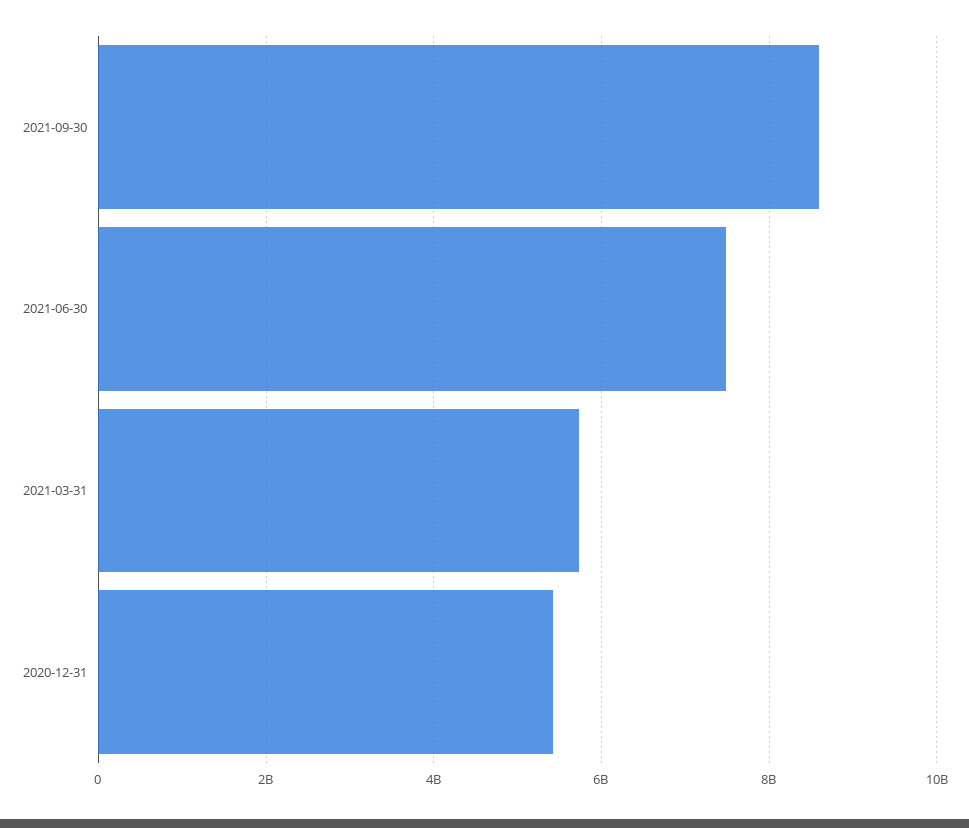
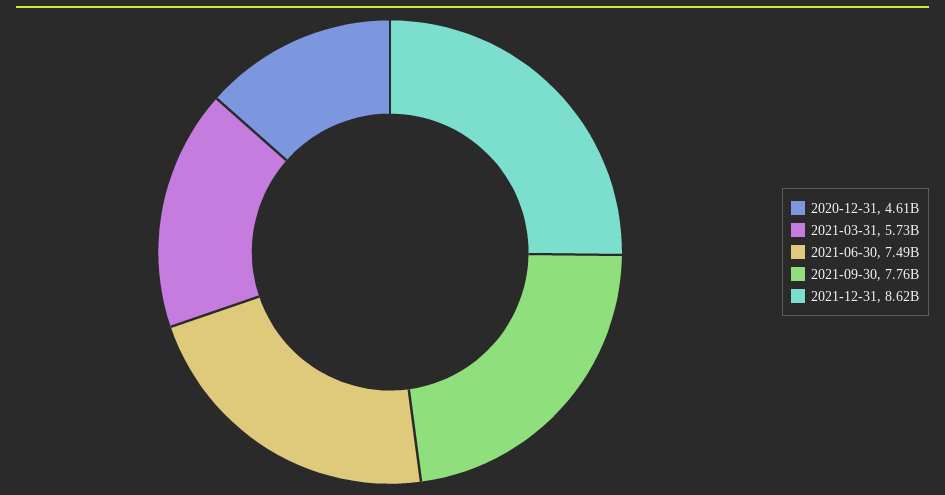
2021-09-30: 8600000000 -> 7760000000
2020-12-31: 5400000000 -> 4610000000
2021-12-31: none -> 8620000000

